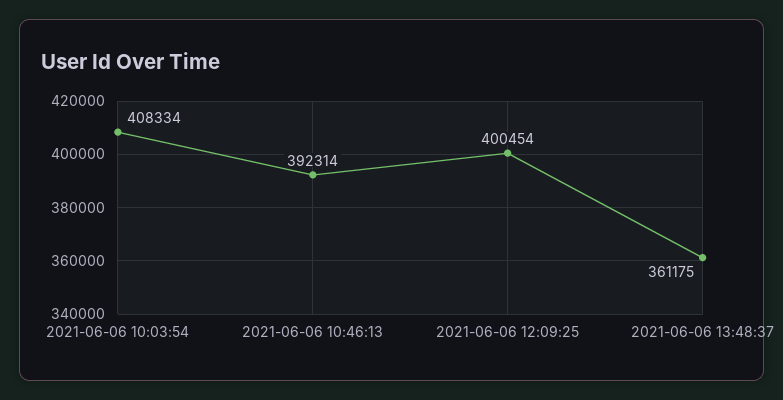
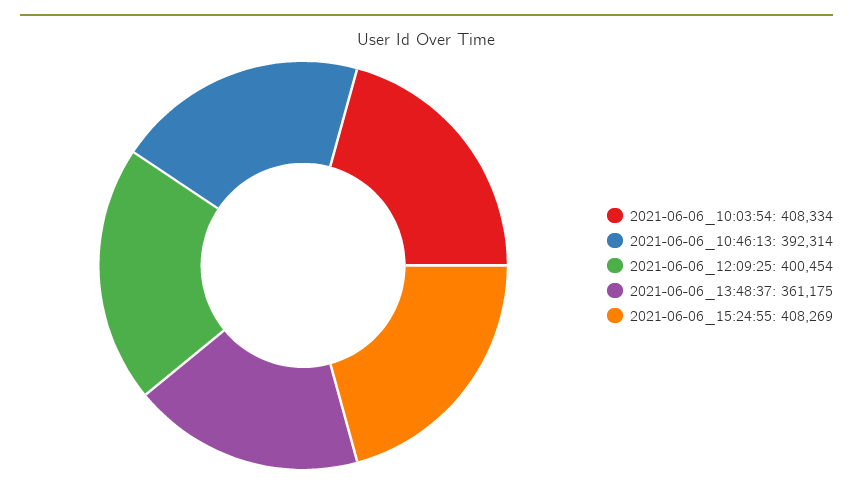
2021-06-06_15:24:55: none -> 408269

